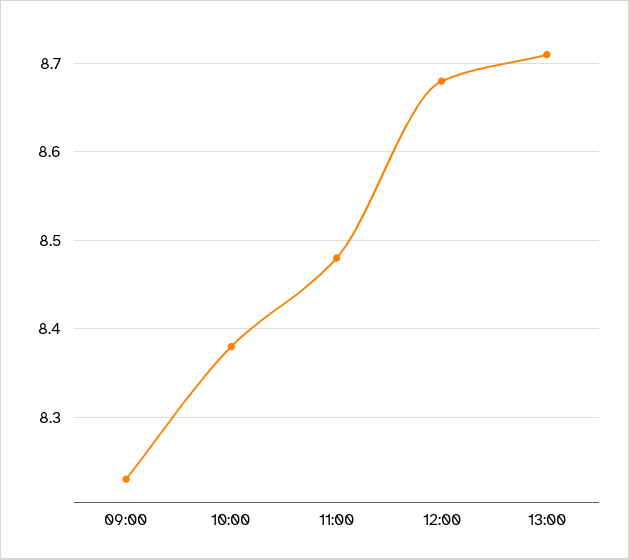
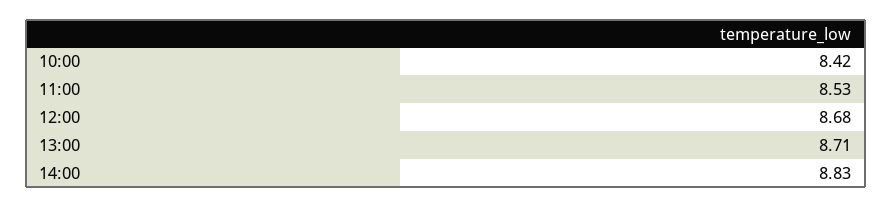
09:00: 8.23 -> none
10:00: 8.38 -> 8.42
11:00: 8.48 -> 8.53
14:00: none -> 8.83

